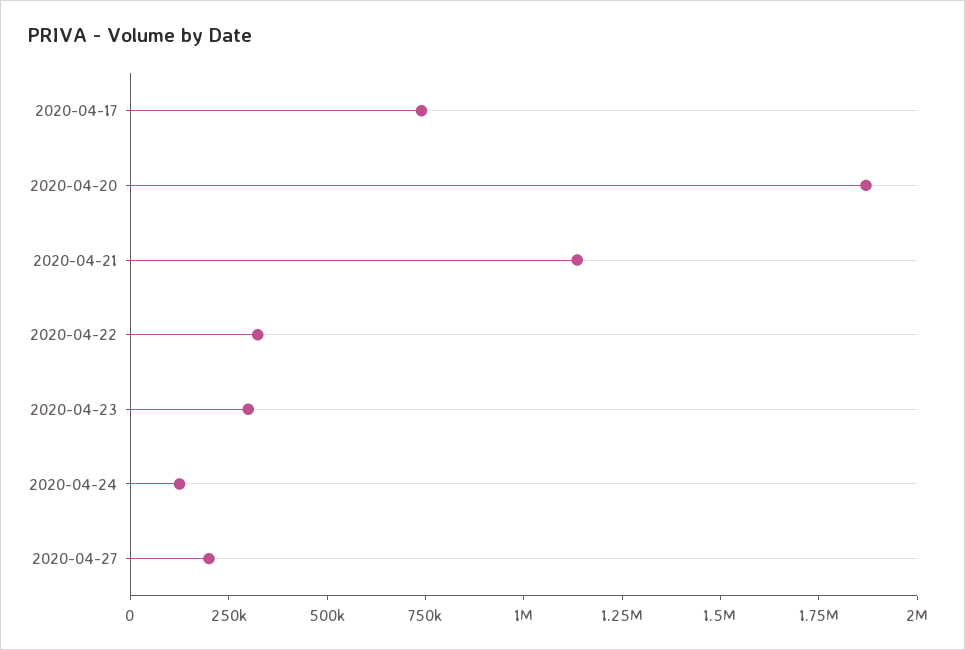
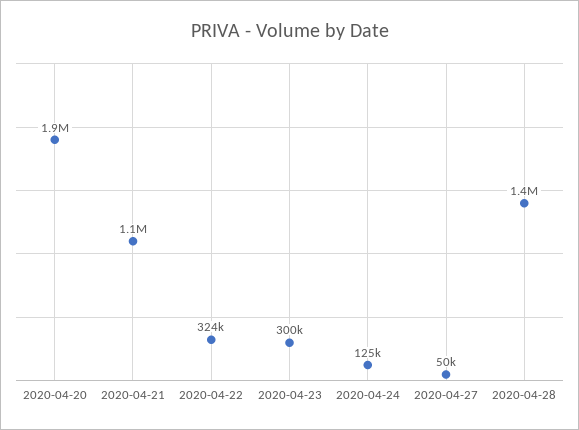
2020-04-17: 750000 -> none
2020-04-27: 200000 -> 50000
2020-04-28: none -> 1400000

